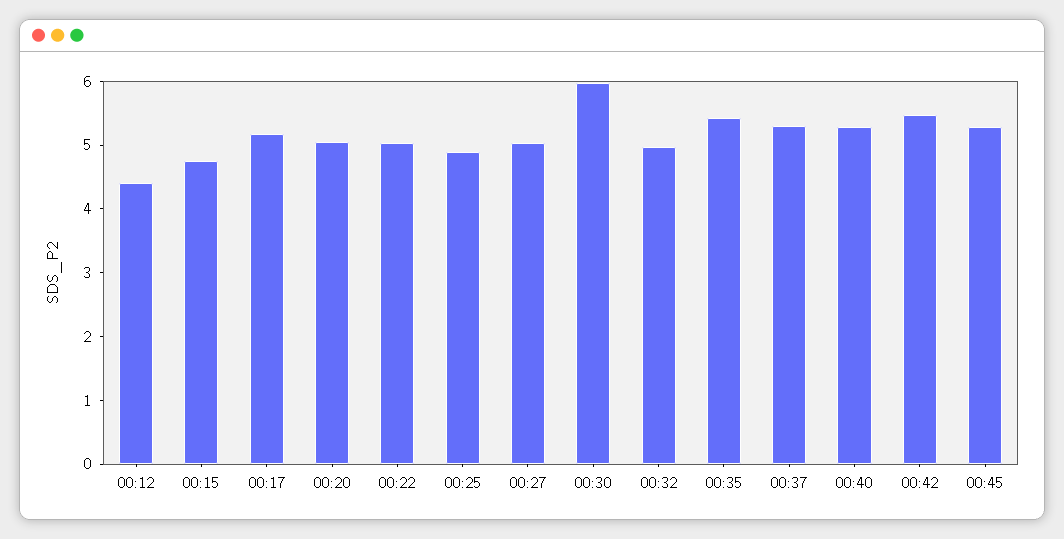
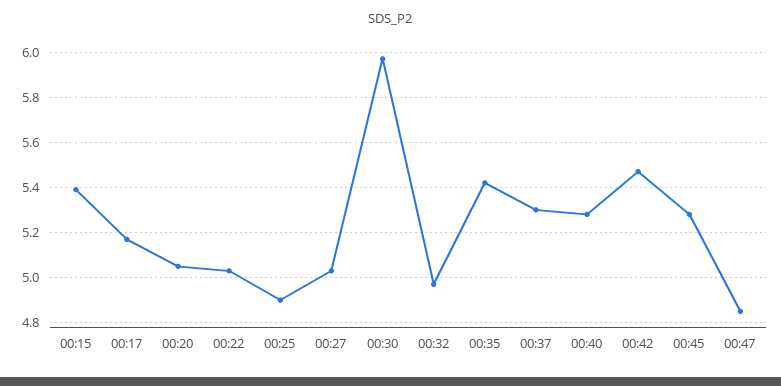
00:12: 4.4 -> none
00:15: 4.8 -> 5.4
00:47: none -> 4.85

